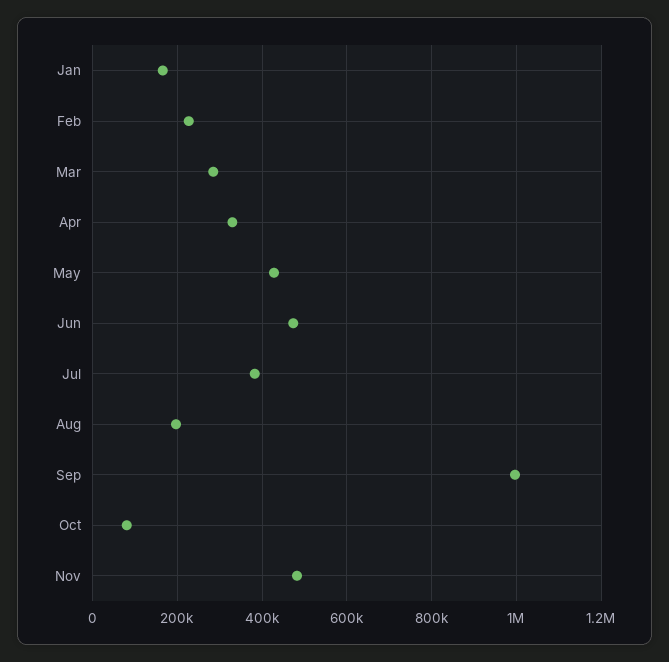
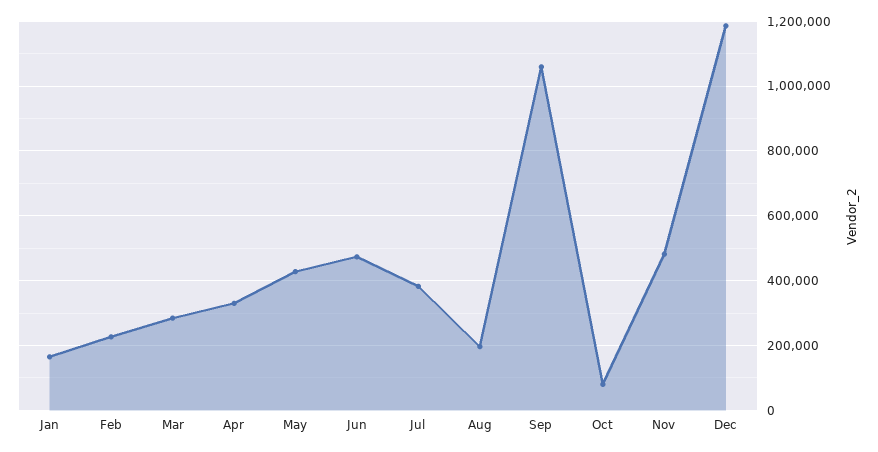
Sep: 1000000 -> 1060000
Dec: none -> 1180000

